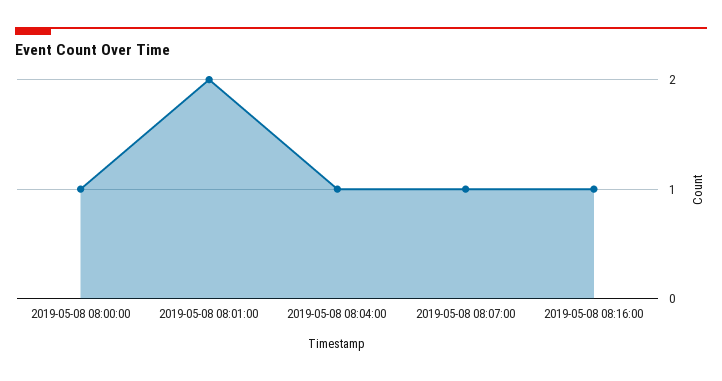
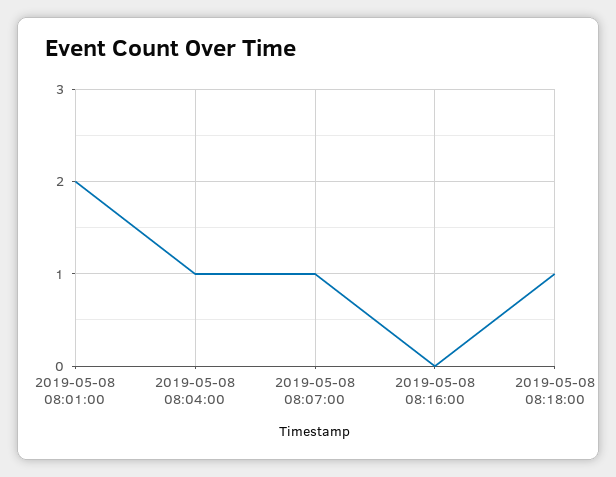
2019-05-08 08:00:00: 1 -> none
2019-05-08 08:16:00: 1 -> 0
2019-05-08 08:18:00: none -> 1

